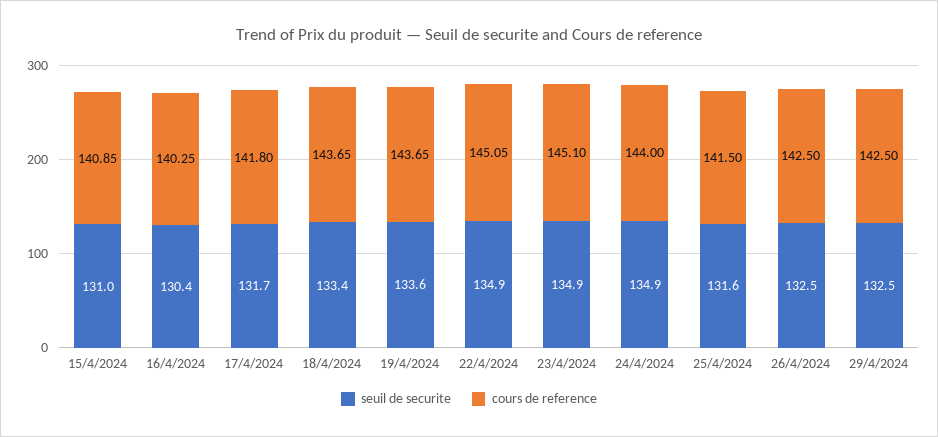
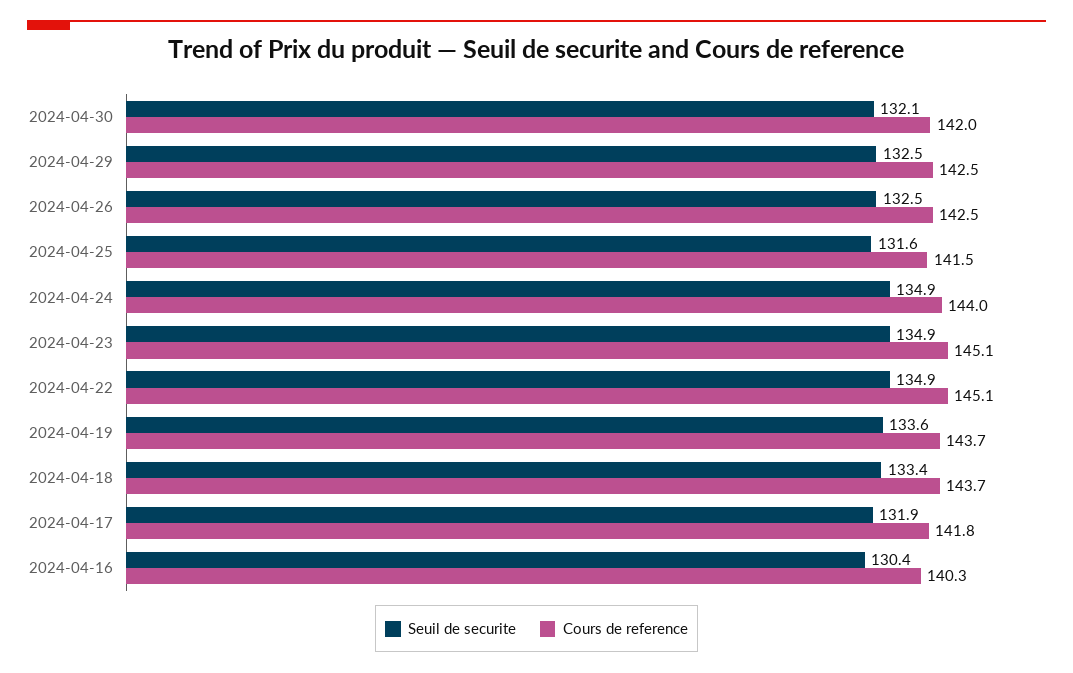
seuil de securite, 15/4/2024: 131 -> none
cours de reference, 15/4/2024: 140.85 -> none
seuil de securite, 17/4/2024: 131.7 -> 131.9
seuil de securite, 2024-04-30: none -> 132.1
cours de reference, 2024-04-30: none -> 142

